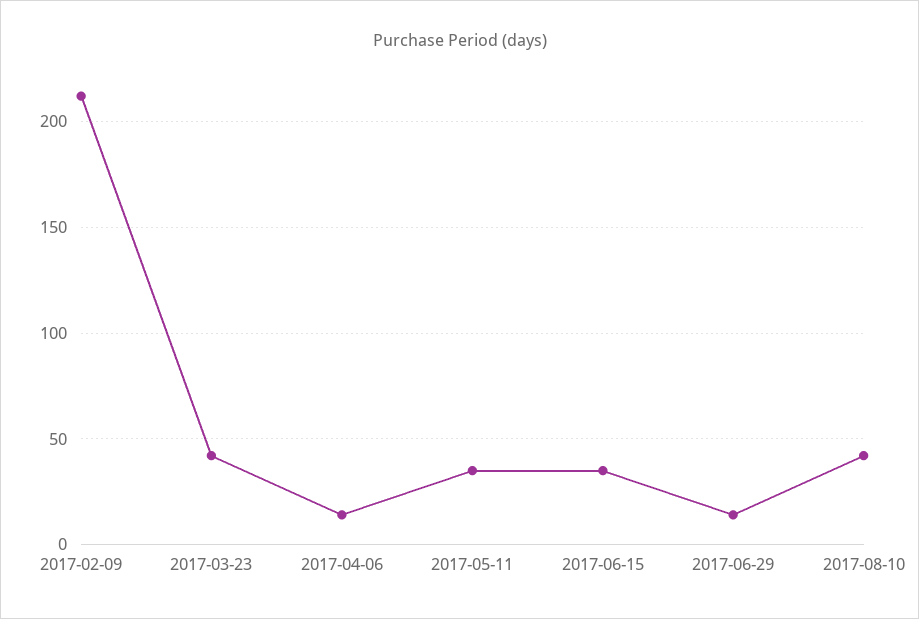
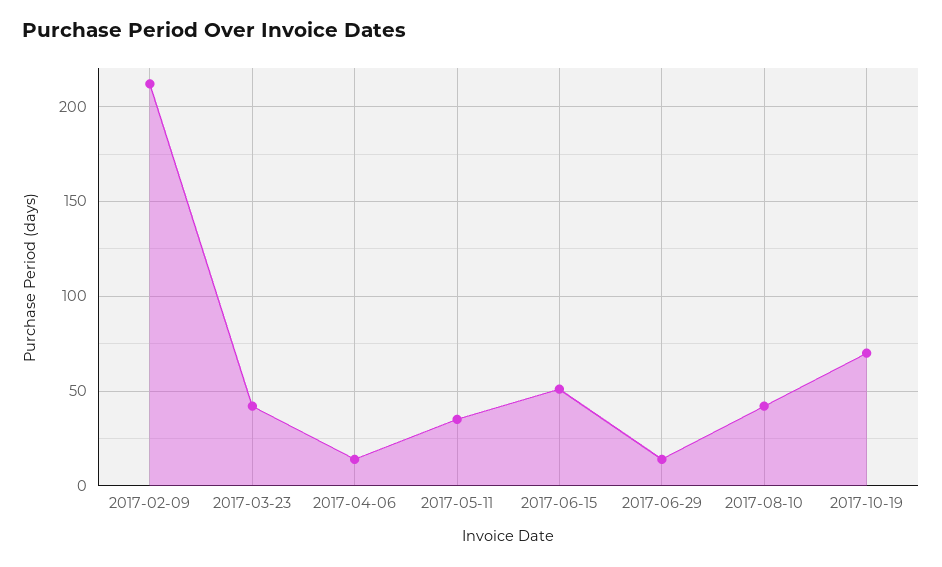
2017-06-15: 35 -> 50
2017-10-19: none -> 70

